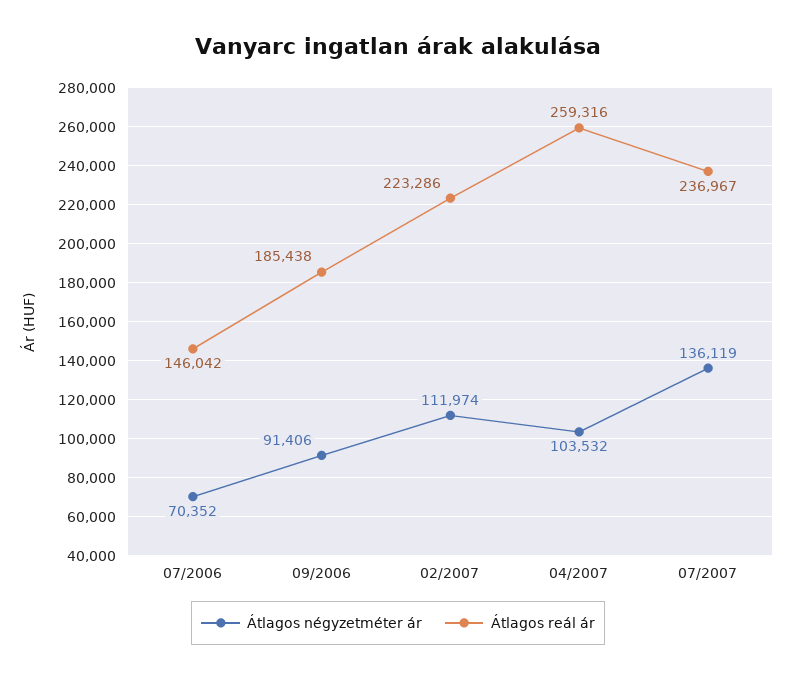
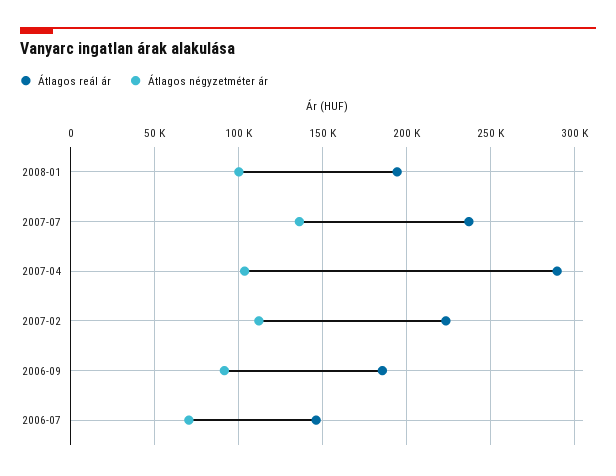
Átlagos reál ár, 04/2007: 259316 -> 290000
Átlagos reál ár, 2008-01: none -> 195000
Átlagos négyzetméter ár, 2008-01: none -> 100000

